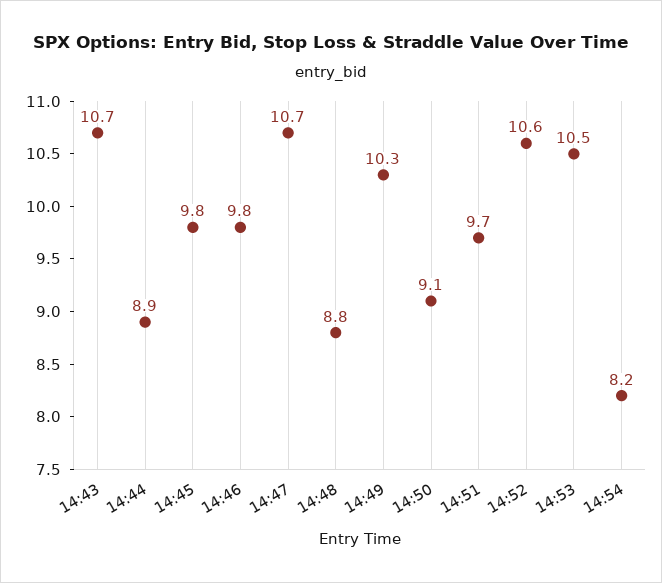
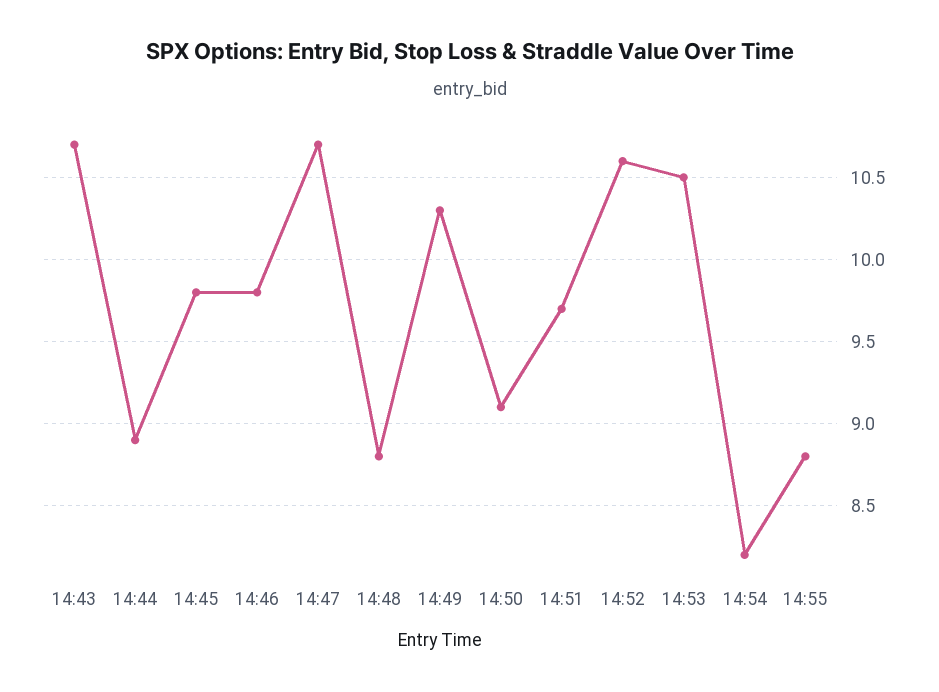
14:55: none -> 8.8

